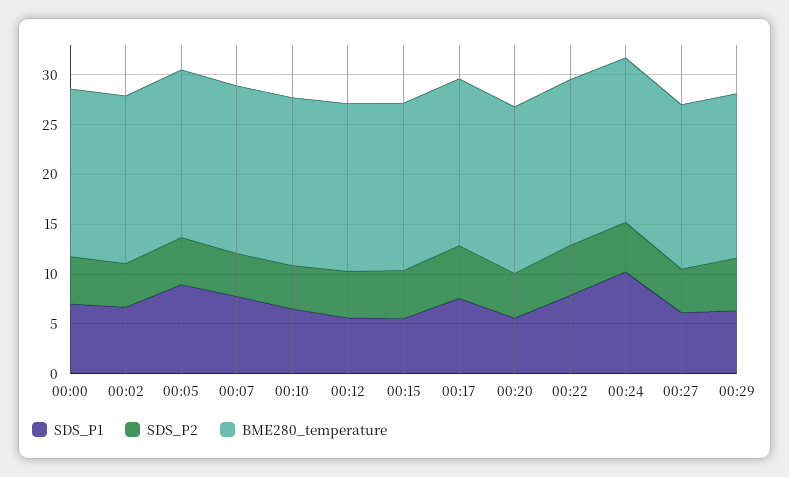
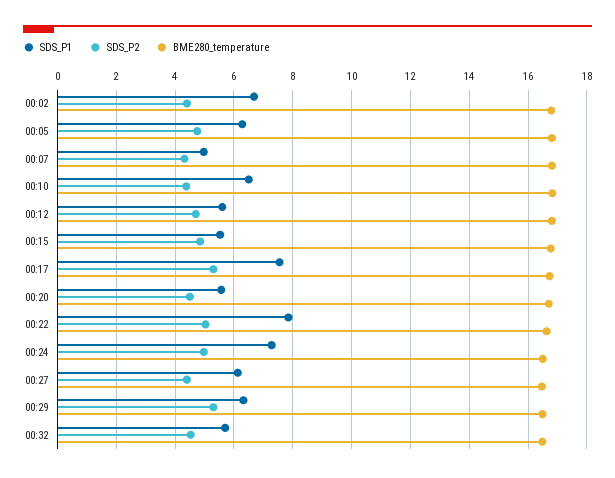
SDS_P1, 00:00: 7 -> none
SDS_P2, 00:00: 5 -> none
BME280_temperature, 00:00: 17 -> none
SDS_P1, 00:05: 9 -> 6.25
SDS_P1, 00:07: 8 -> 5
SDS_P1, 00:24: 10 -> 7.25
SDS_P1, 00:32: none -> 5.75
SDS_P2, 00:32: none -> 4.5
BME280_temperature, 00:32: none -> 16.5

